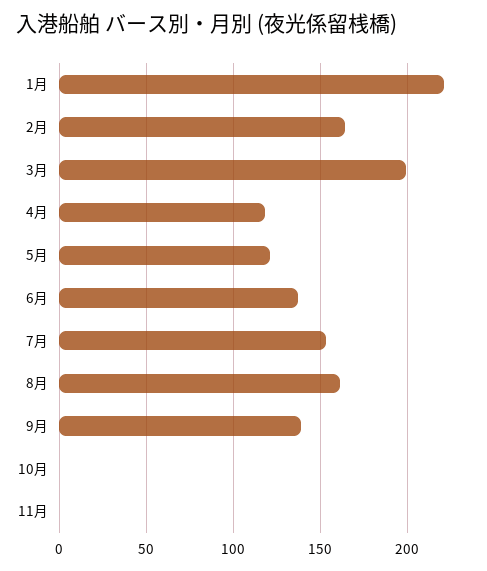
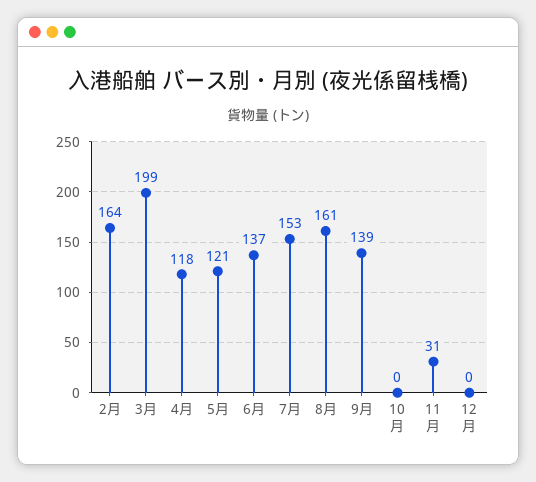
1月: 220 -> none
11月: 0 -> 31
12月: none -> 0

